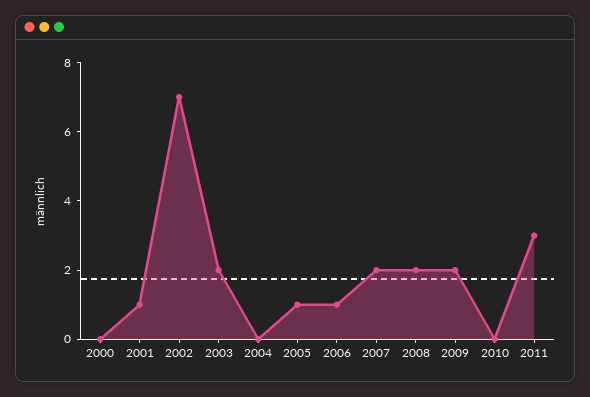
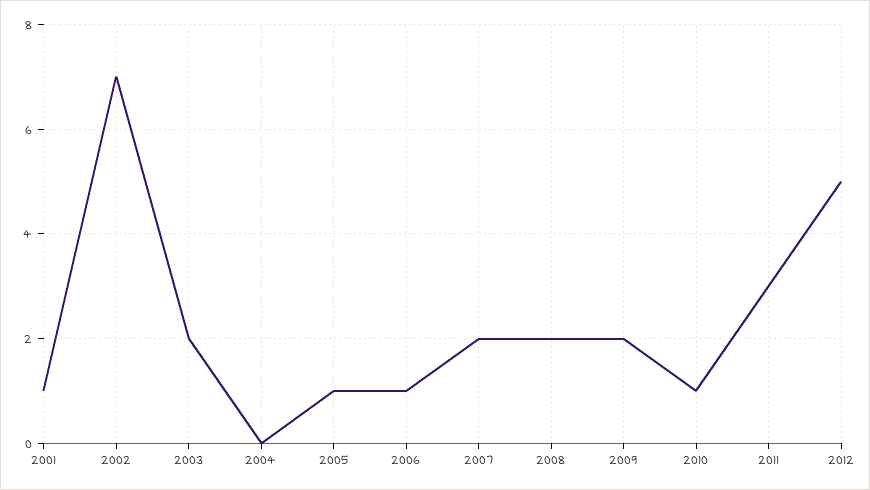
2000: 0 -> none
2010: 0 -> 1
2012: none -> 5

